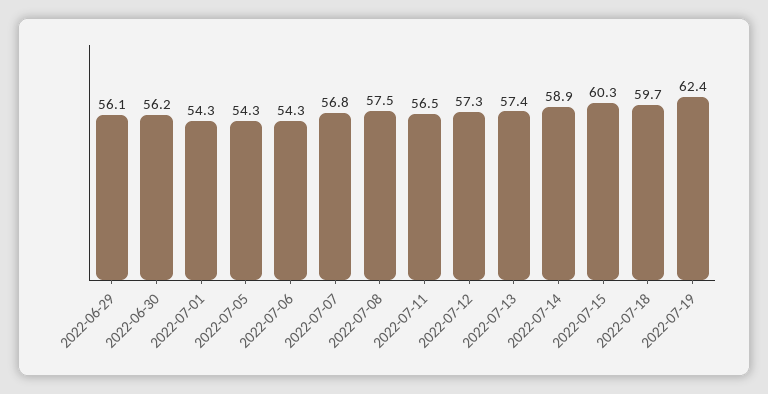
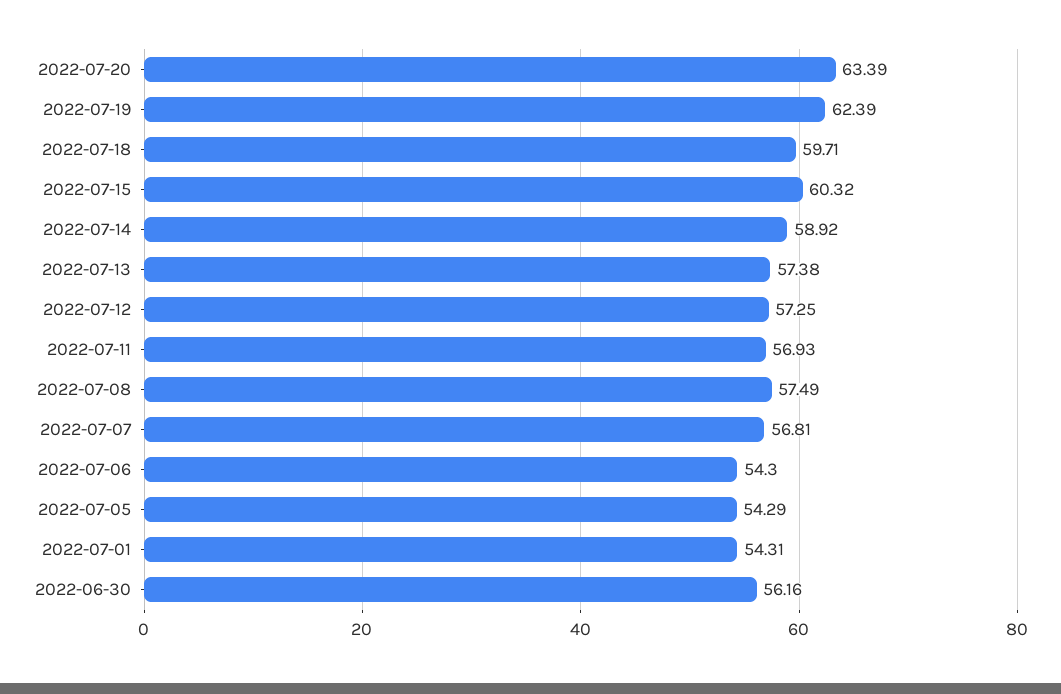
2022-06-29: 56.1 -> none
2022-07-11: 56.5 -> 56.93
2022-07-20: none -> 63.39

